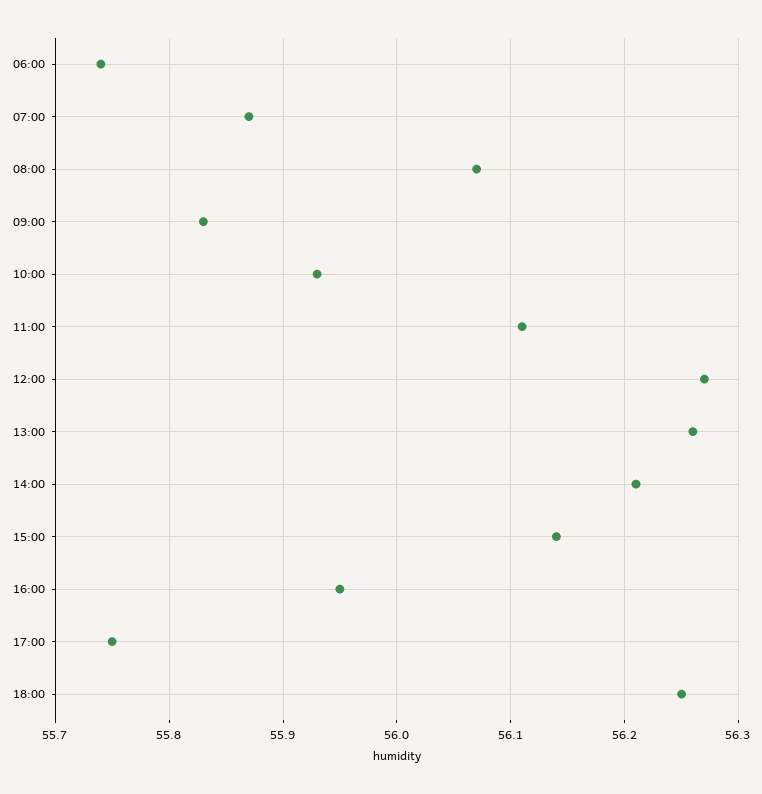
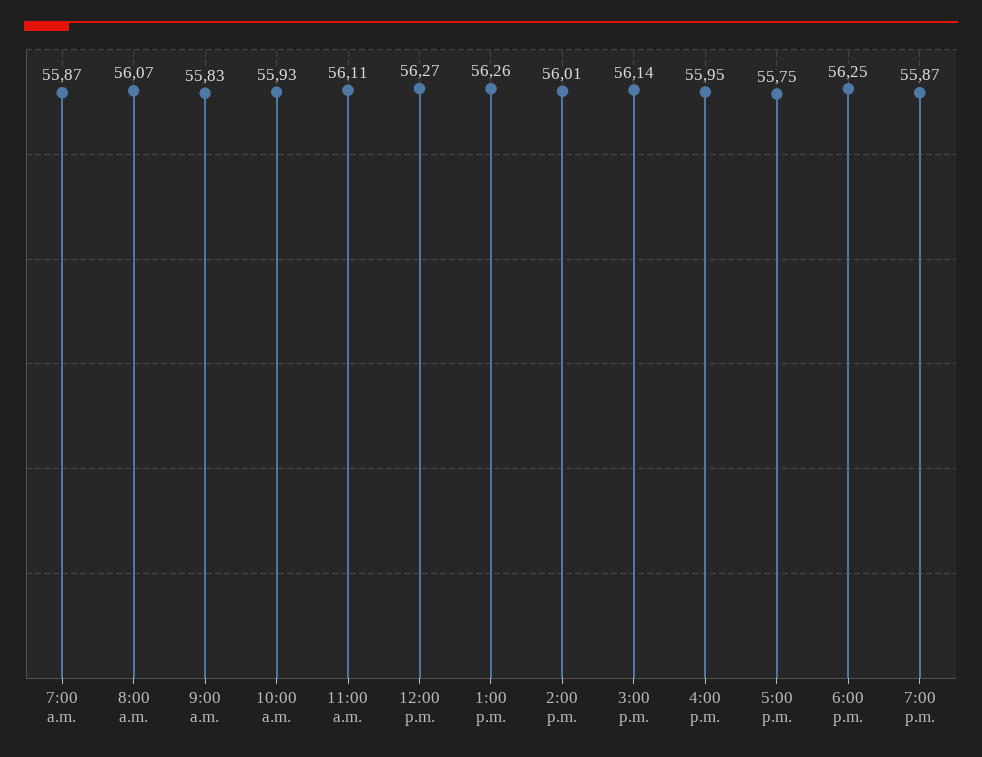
06:00: 55.74 -> none
14:00: 56.21 -> 56.01
7:00 p.m.: none -> 55.87

